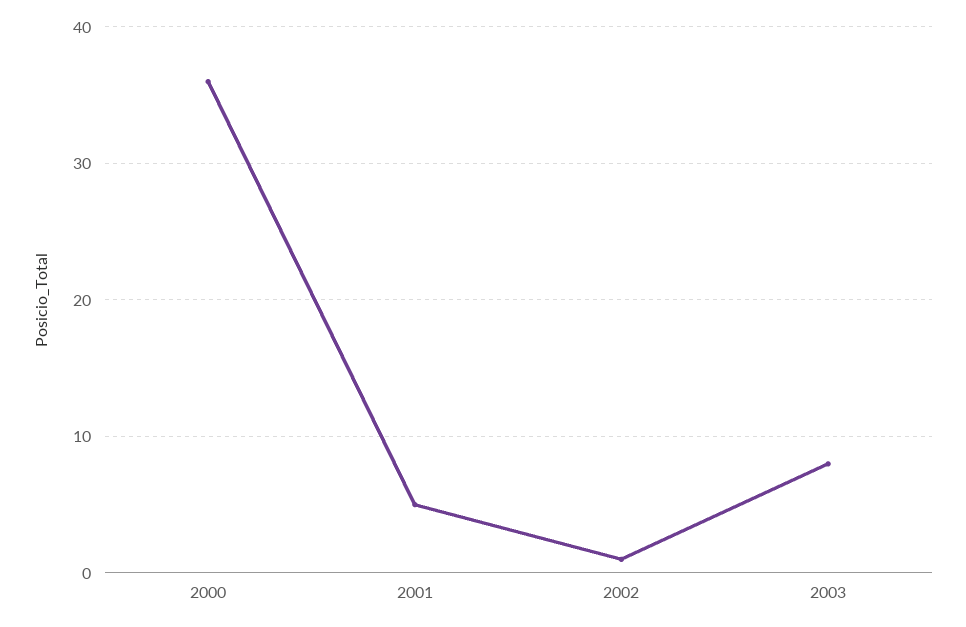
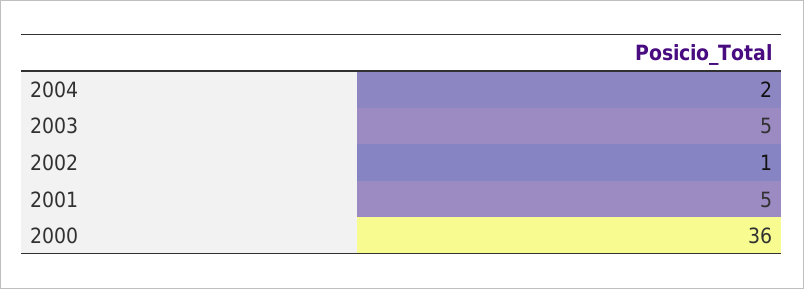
2003: 8 -> 5
2004: none -> 2

